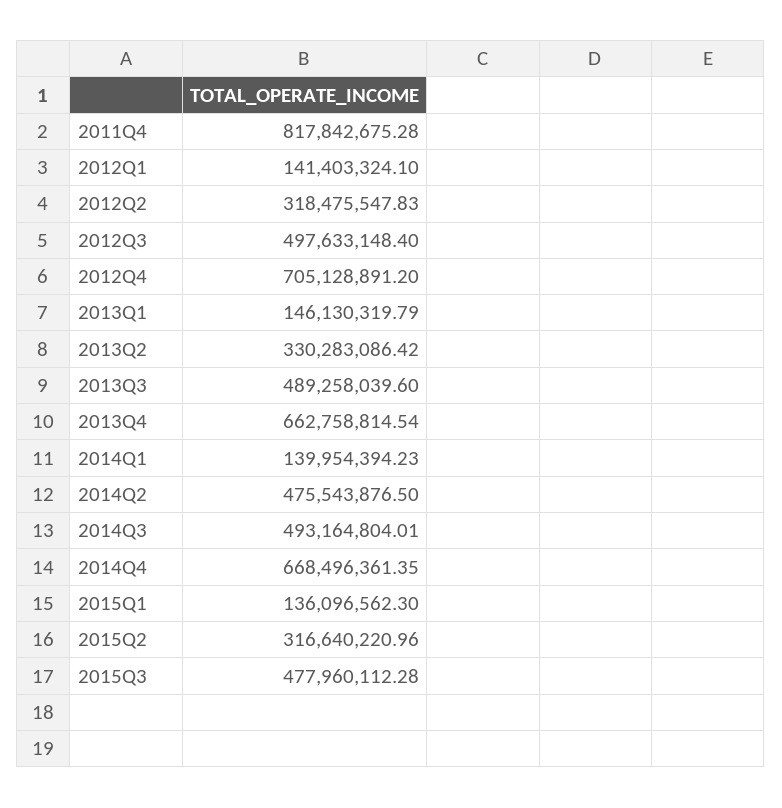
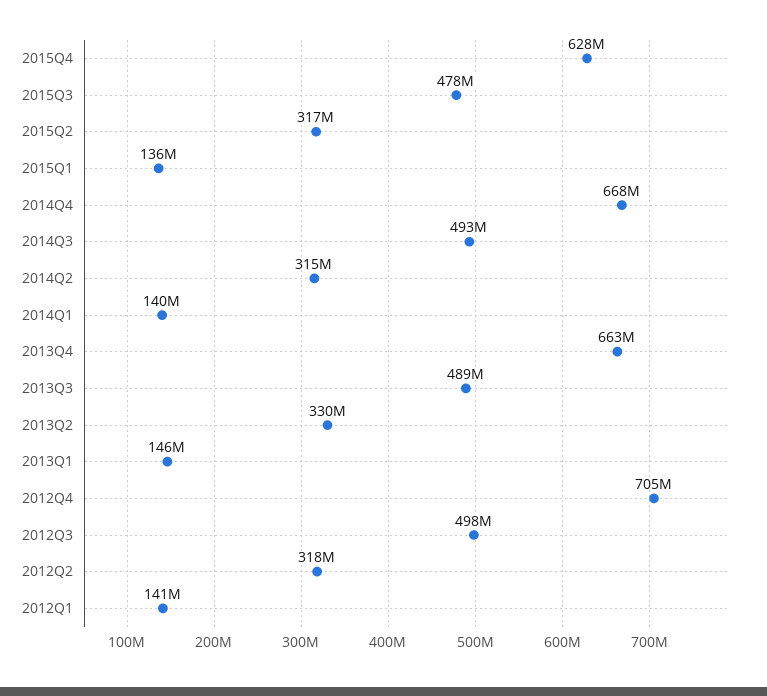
2011Q4: 817842675.28 -> none
2014Q2: 475543876.5 -> 315000000
2015Q4: none -> 628000000

